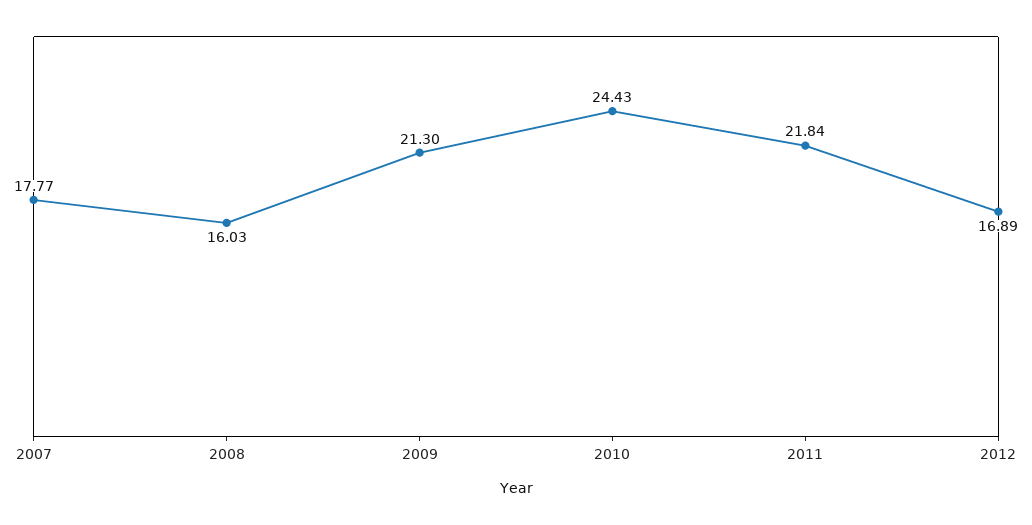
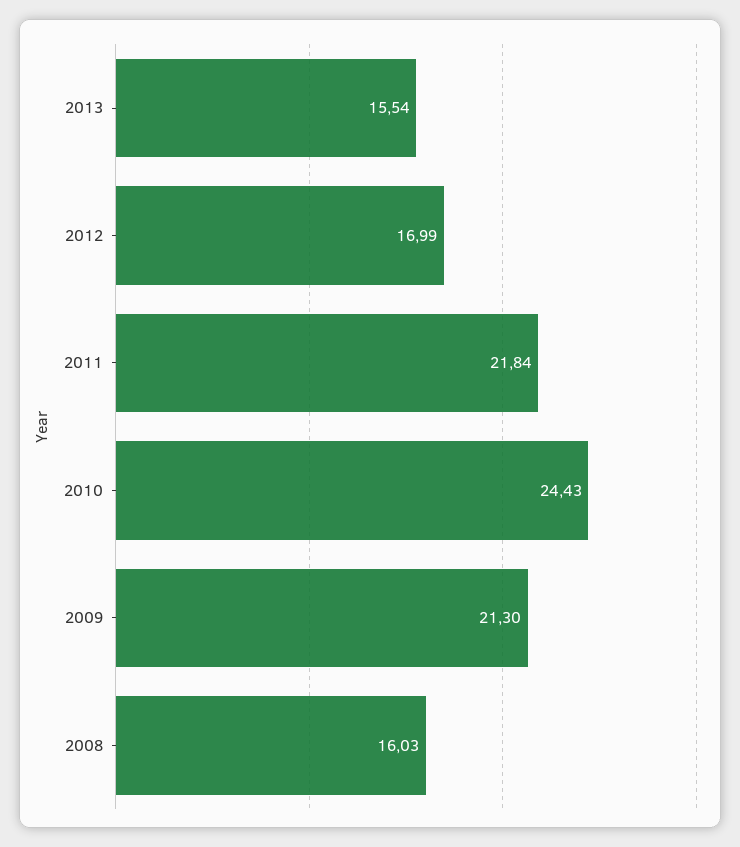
2007: 17.77 -> none
2012: 16.89 -> 16.99
2013: none -> 15.54

